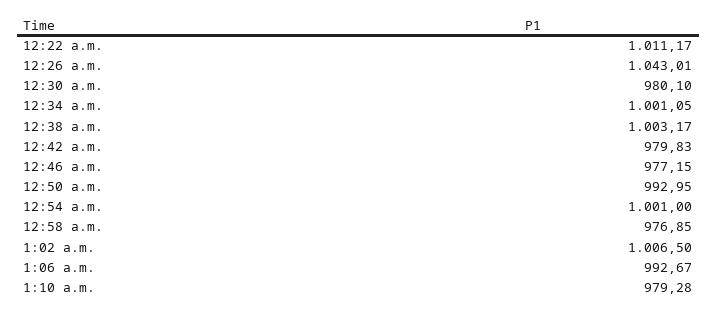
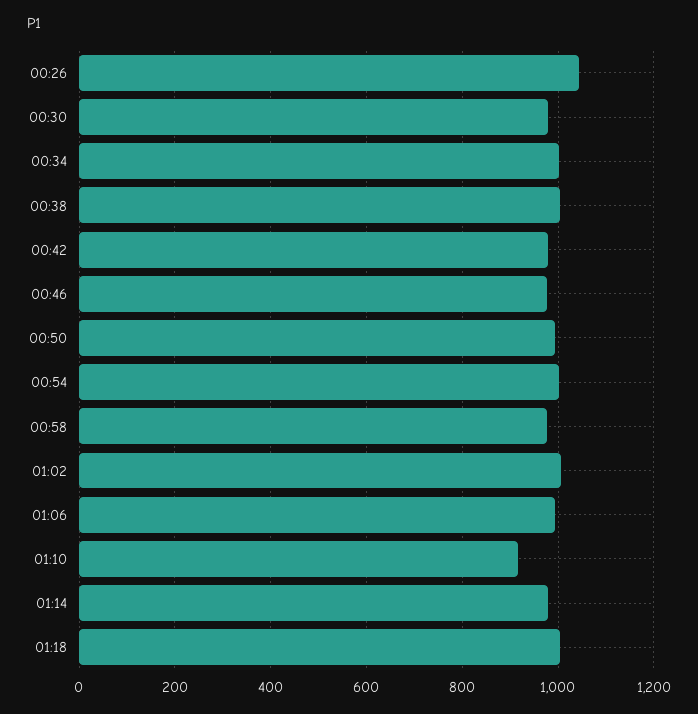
12:22 a.m.: 1011.17 -> none
1:10 a.m.: 979.28 -> 920
01:14: none -> 980
01:18: none -> 1000

